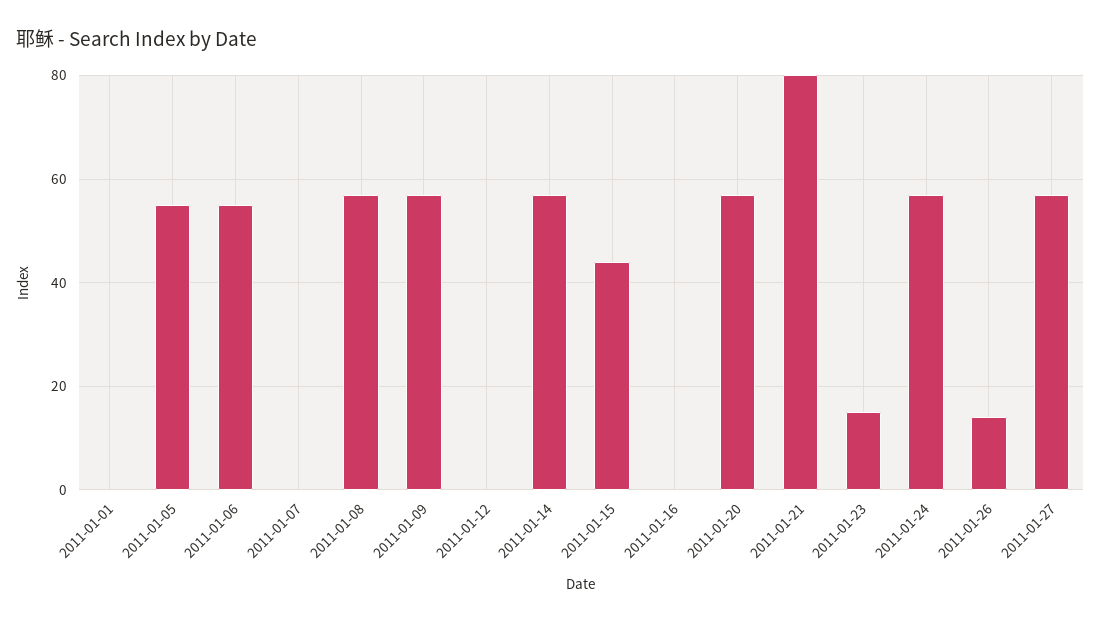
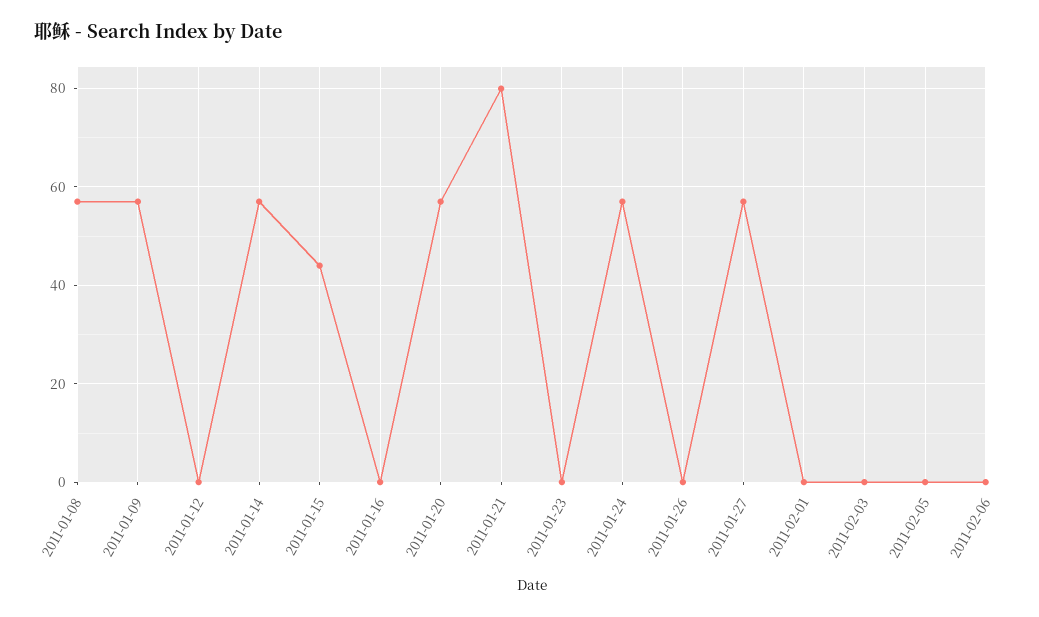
2011-01-01: 0 -> none
2011-01-05: 55 -> none
2011-01-06: 55 -> none
2011-01-07: 0 -> none
2011-01-23: 15 -> 0
2011-01-26: 15 -> 0
2011-02-01: none -> 0
2011-02-03: none -> 0
2011-02-05: none -> 0
2011-02-06: none -> 0

